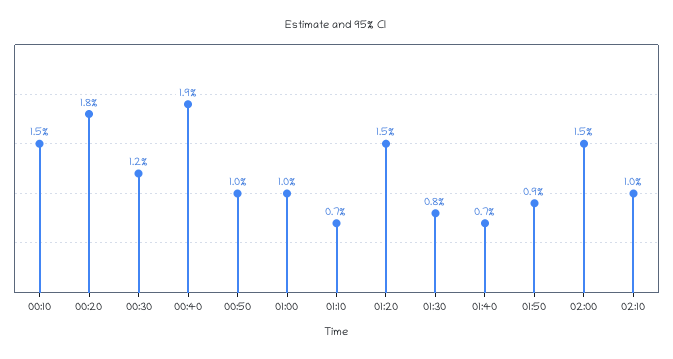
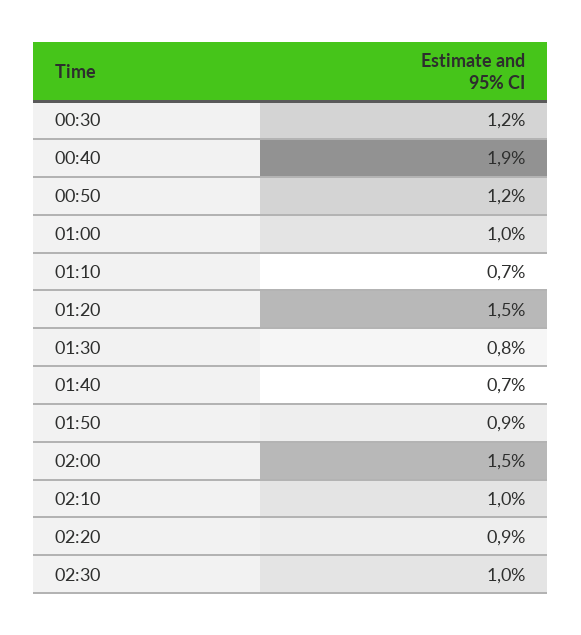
00:10: 1.5 -> none
00:20: 1.8 -> none
00:50: 1 -> 1.2
02:20: none -> 0.9
02:30: none -> 1

